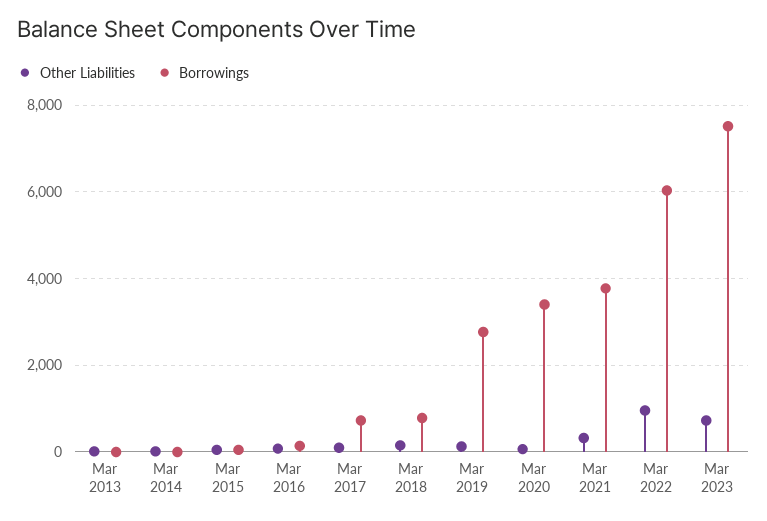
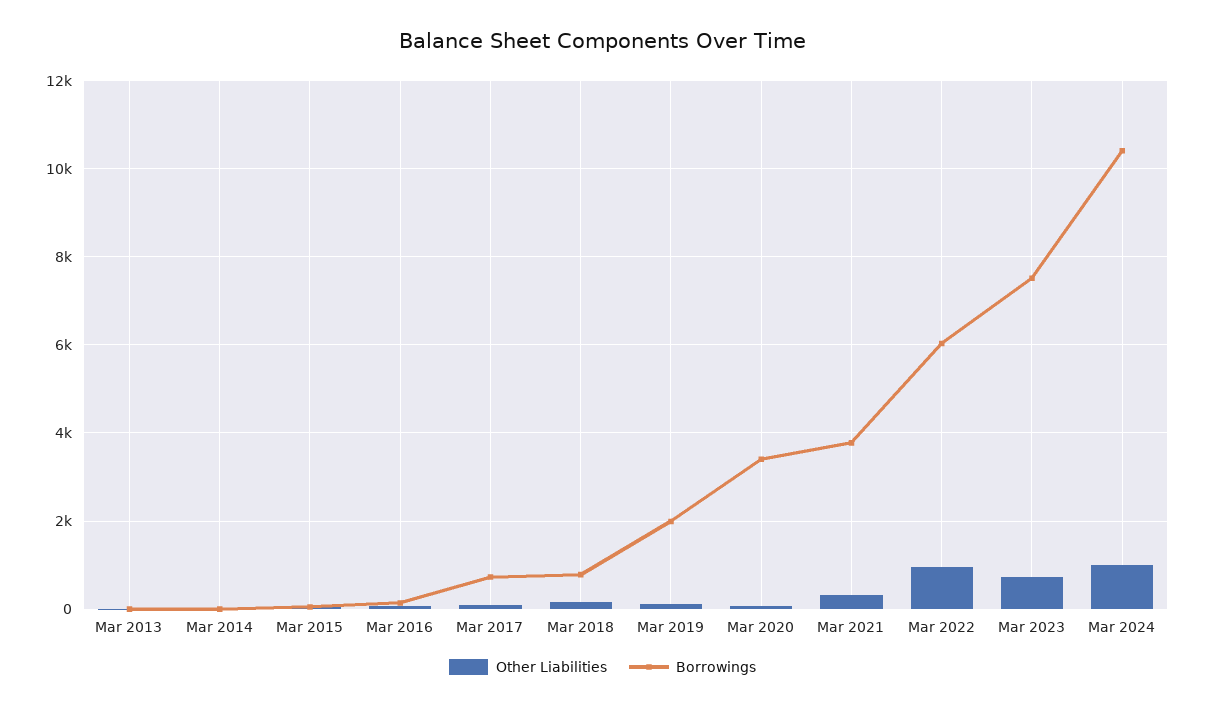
Borrowings, Mar 2019: 2800 -> 2000
Other Liabilities, Mar 2024: none -> 1000
Borrowings, Mar 2024: none -> 10400

